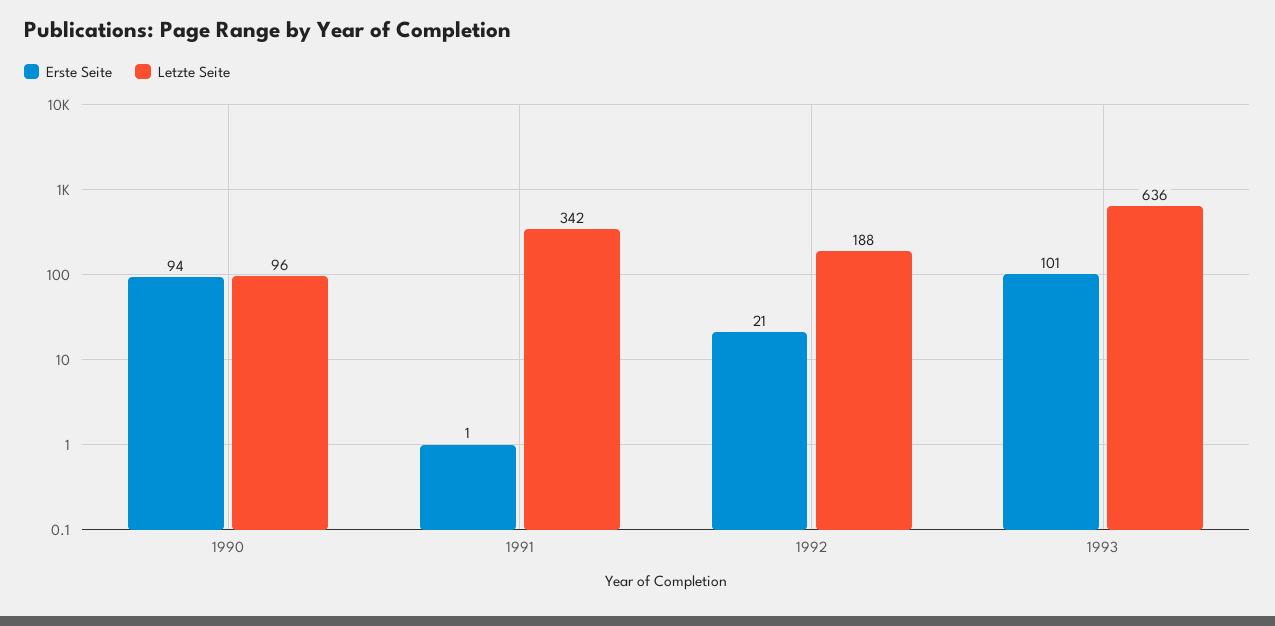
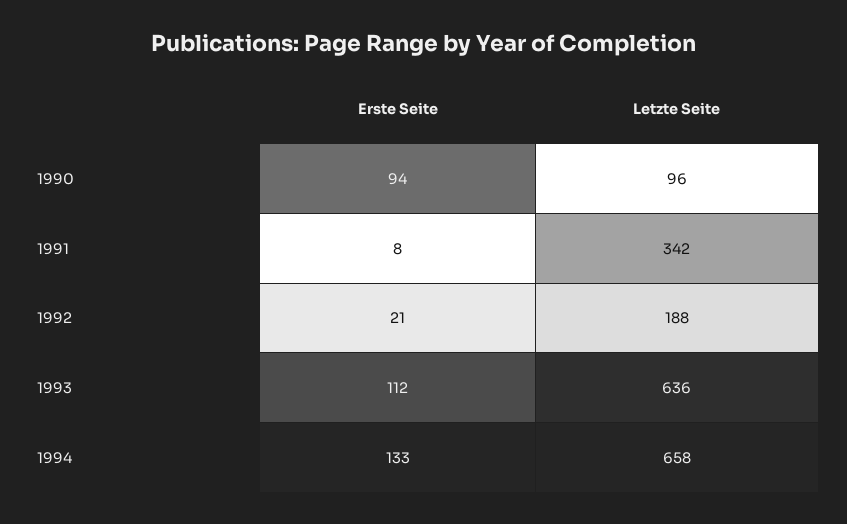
Erste Seite, 1991: 1 -> 8
Erste Seite, 1993: 101 -> 112
Erste Seite, 1994: none -> 133
Letzte Seite, 1994: none -> 658

